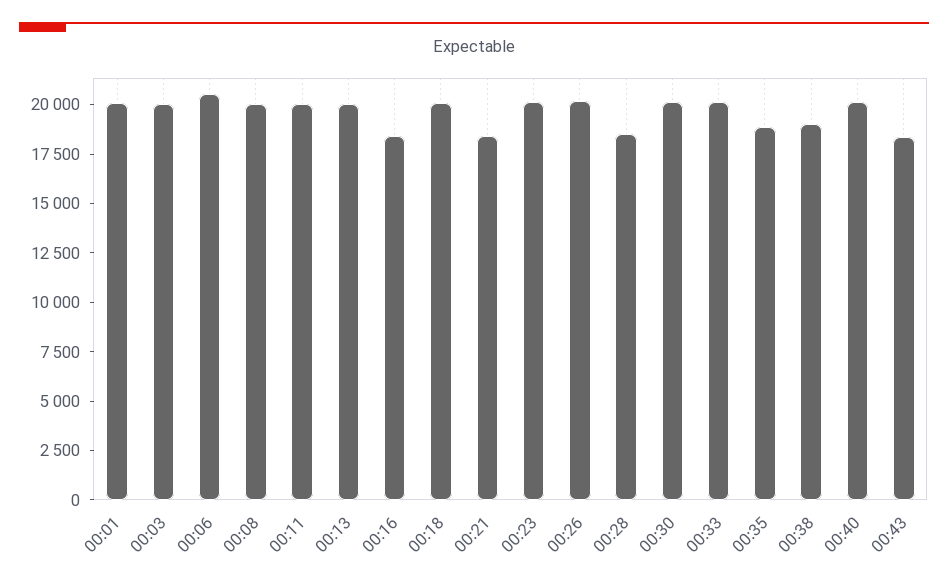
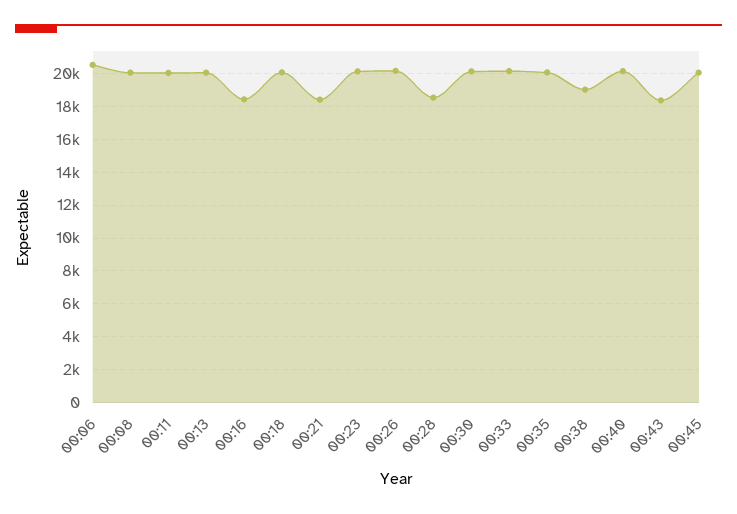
00:01: 20000 -> none
00:03: 20000 -> none
00:35: 19000 -> 20000
00:45: none -> 20000

